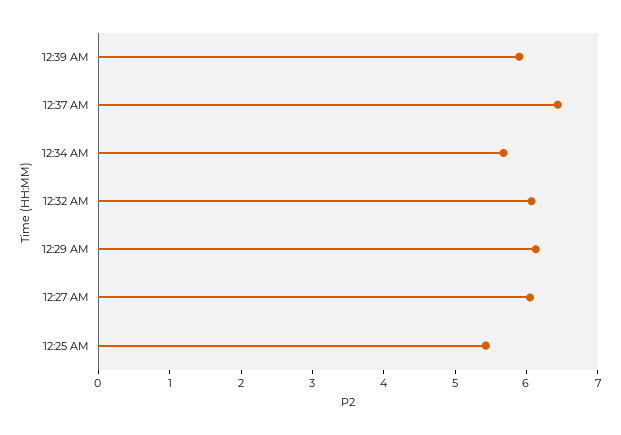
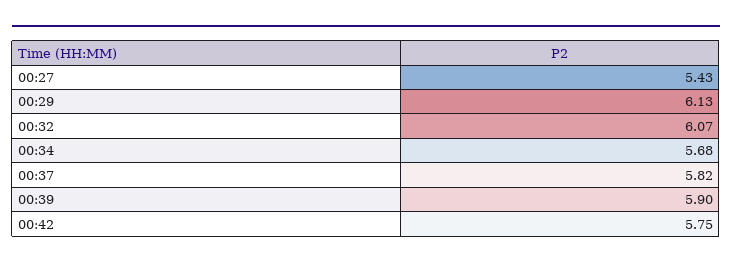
12:37 AM: 6.4 -> 5.82
12:27 AM: 6 -> 5.43
12:25 AM: 5.4 -> none
00:42: none -> 5.75

